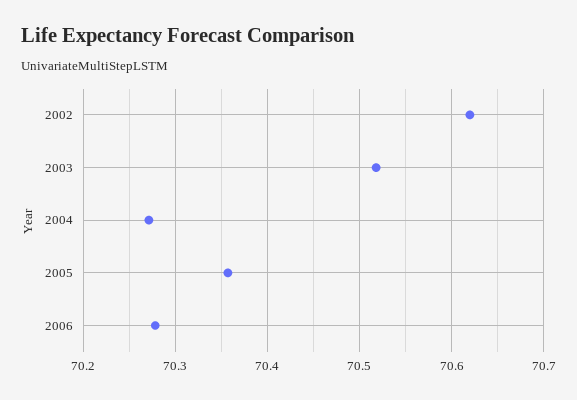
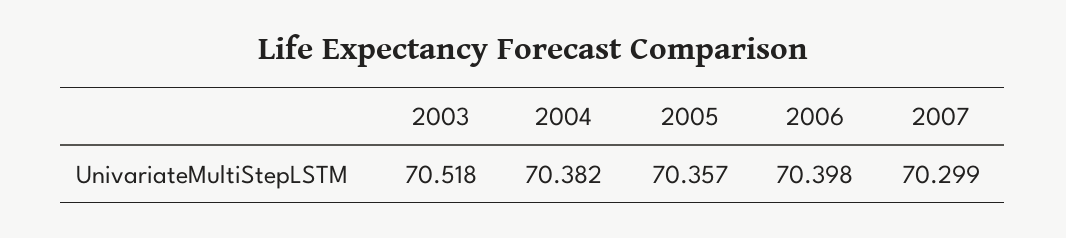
2002: 70.62 -> none
2004: 70.27 -> 70.382
2006: 70.28 -> 70.398
2007: none -> 70.299

